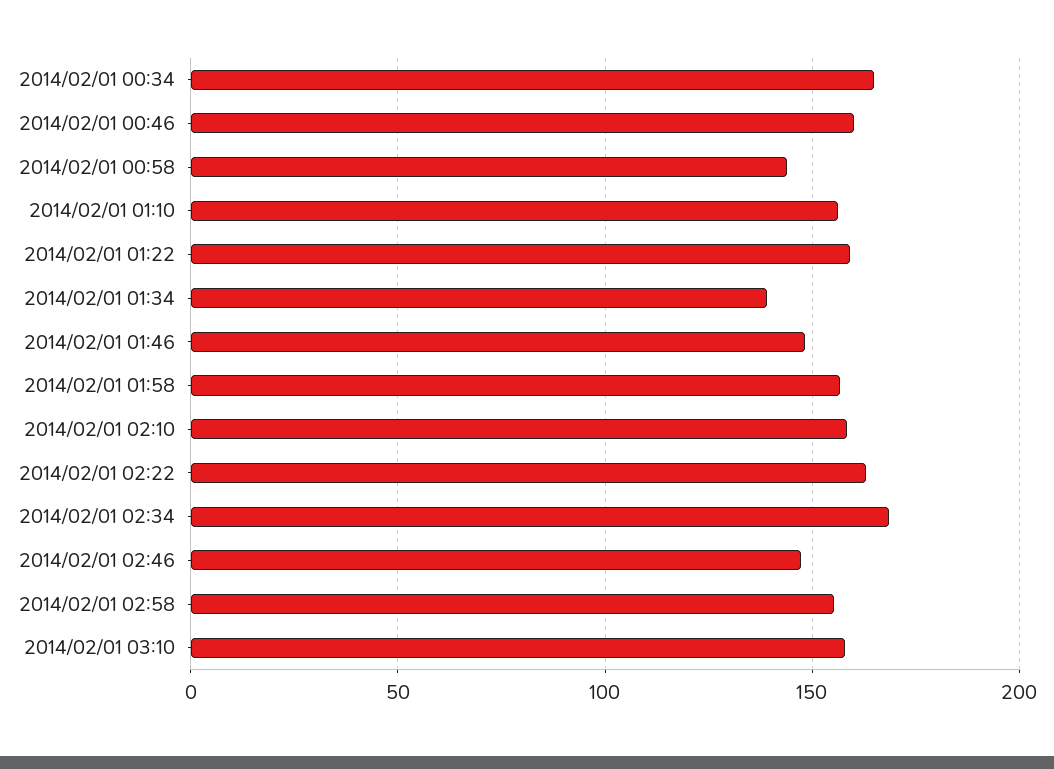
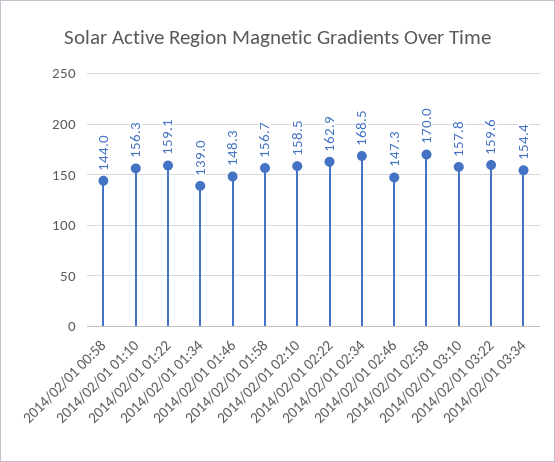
2014/02/01 00:34: 165 -> none
2014/02/01 00:46: 160 -> none
2014/02/01 02:58: 155 -> 170
2014/02/01 03:22: none -> 159.6
2014/02/01 03:34: none -> 154.4

